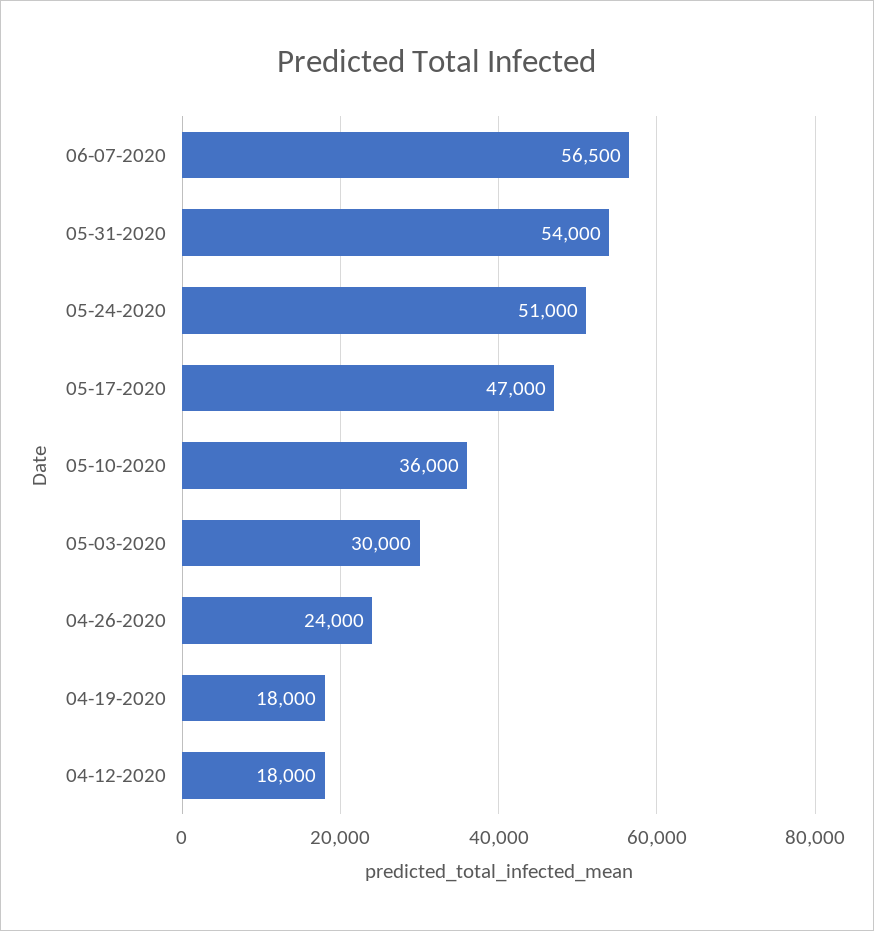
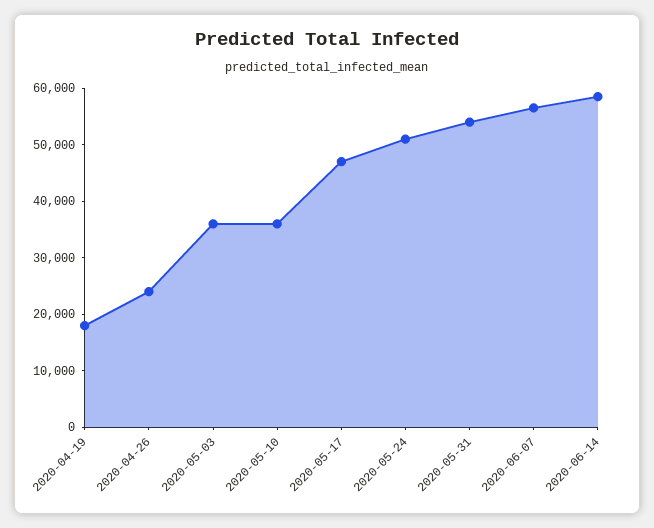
05-03-2020: 30000 -> 36000
04-12-2020: 18000 -> none
2020-06-14: none -> 58000

